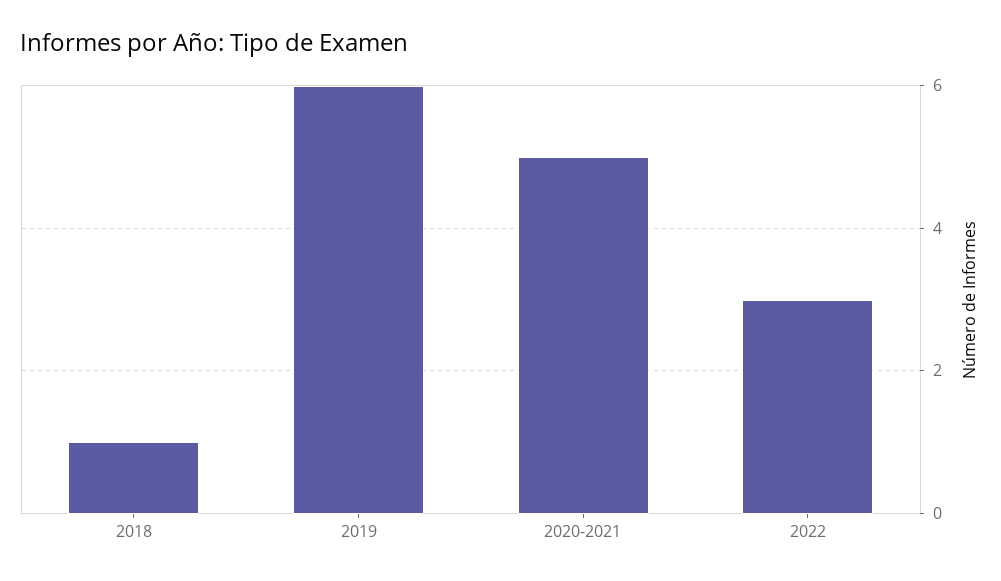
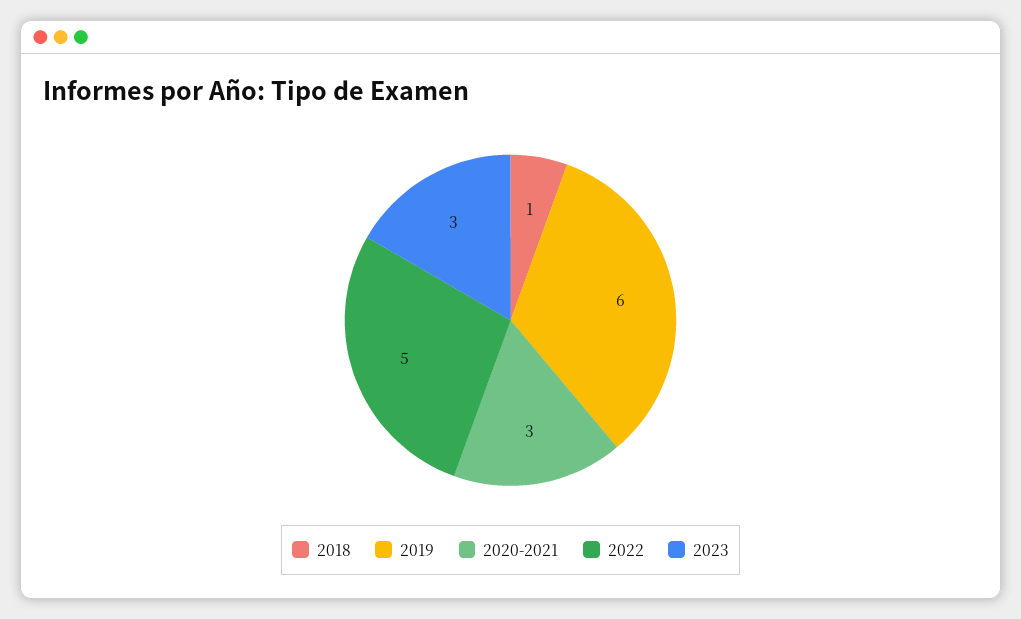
2020-2021: 5 -> 3
2022: 3 -> 5
2023: none -> 3

